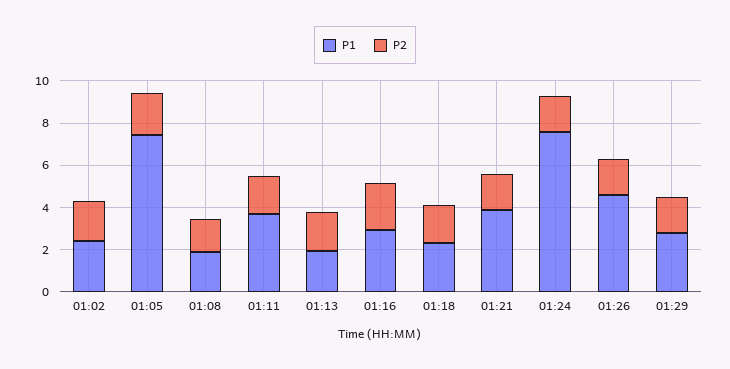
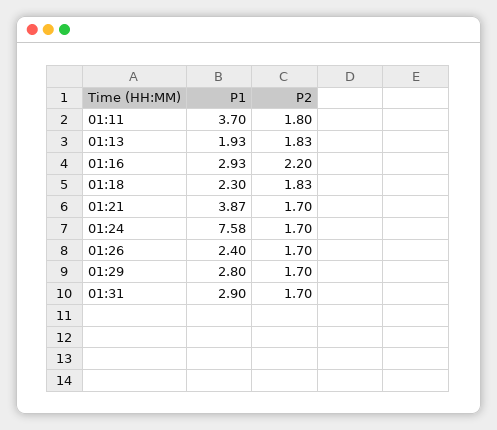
P1, 01:02: 2.5 -> none
P2, 01:02: 2 -> none
P1, 01:05: 7.5 -> none
P2, 01:05: 2 -> none
P1, 01:08: 2 -> none
P2, 01:08: 1.5 -> none
P1, 01:26: 4.5 -> 2.4
P1, 01:31: none -> 2.9
P2, 01:31: none -> 1.7

